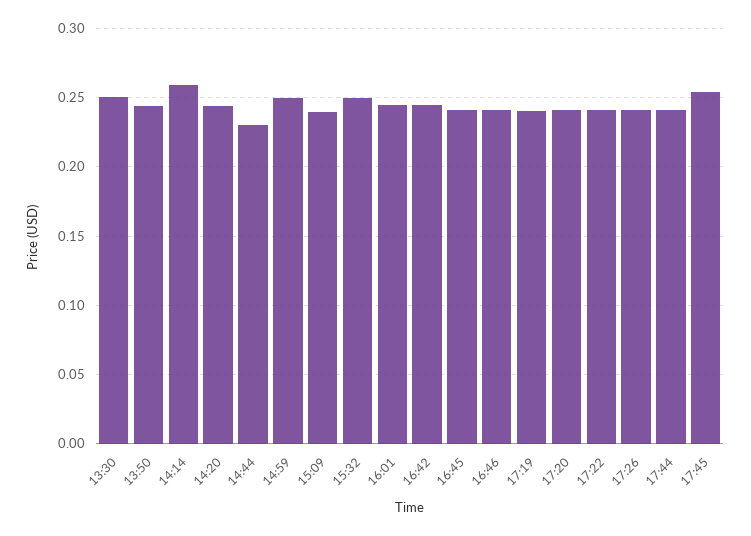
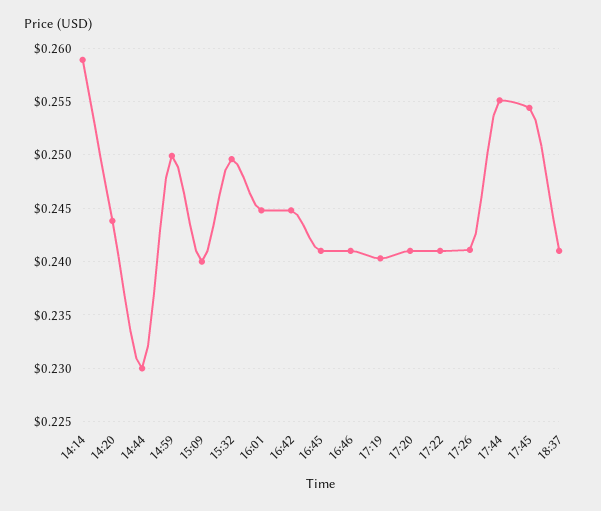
13:30: 0.25 -> none
13:50: 0.245 -> none
17:44: 0.24 -> 0.255
18:37: none -> 0.241

